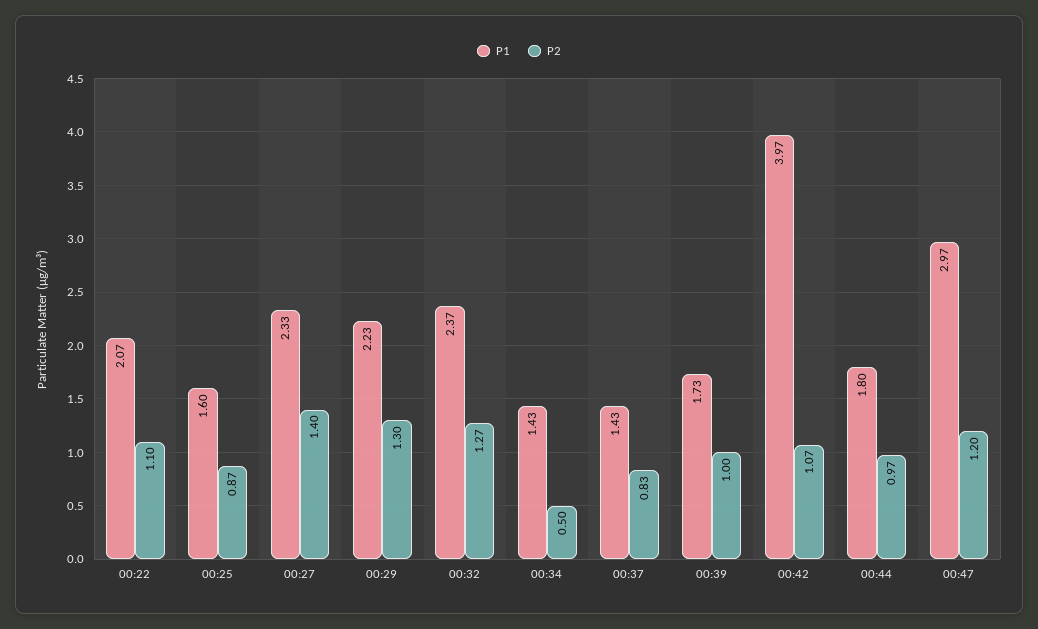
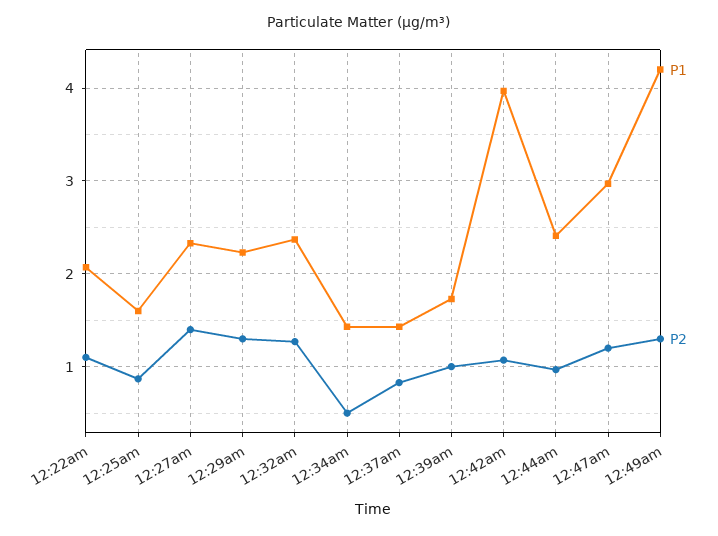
P1, 00:44: 1.8 -> 2.4
P1, 12:49am: none -> 4.2
P2, 12:49am: none -> 1.3

